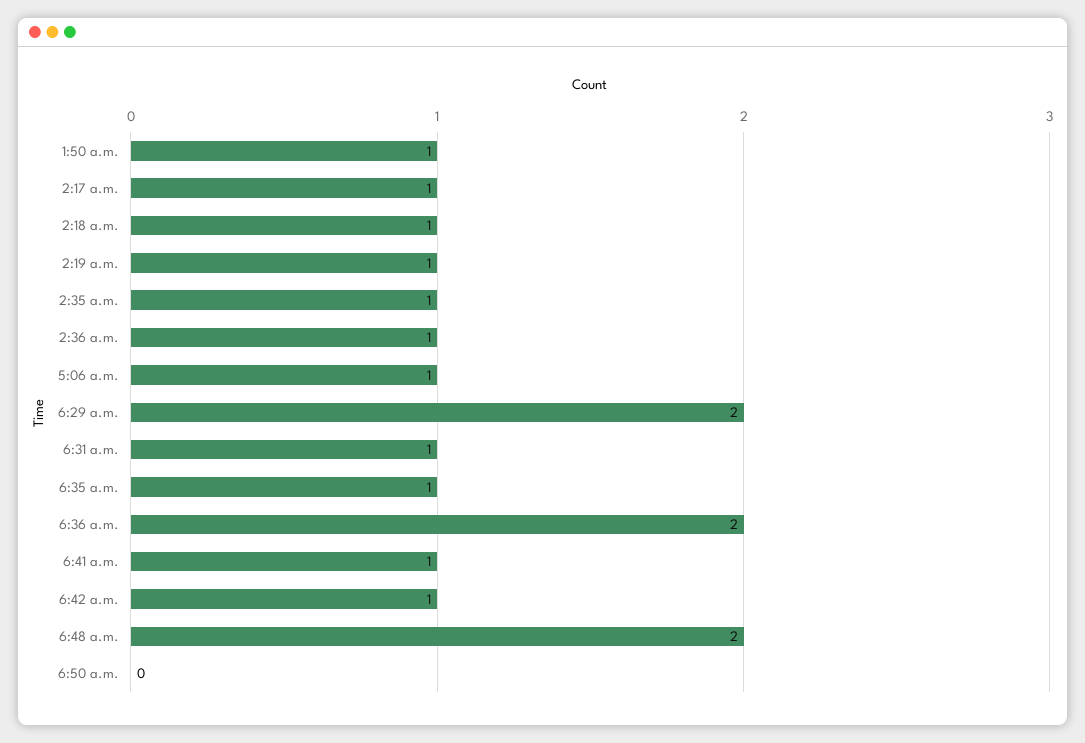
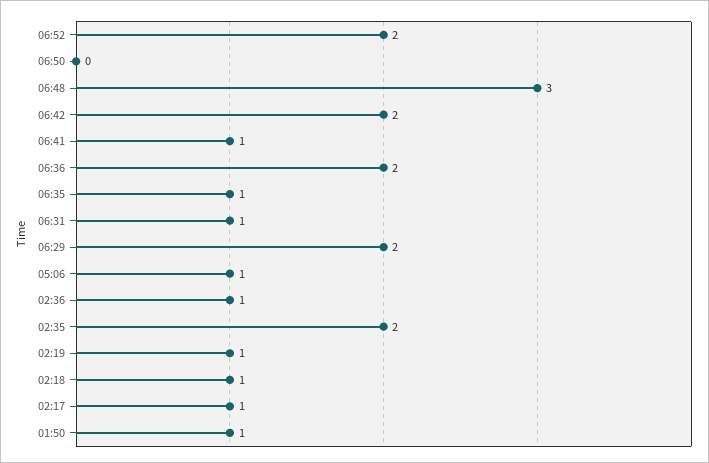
2:35 a.m.: 1 -> 2
6:42 a.m.: 1 -> 2
6:48 a.m.: 2 -> 3
06:52: none -> 2

